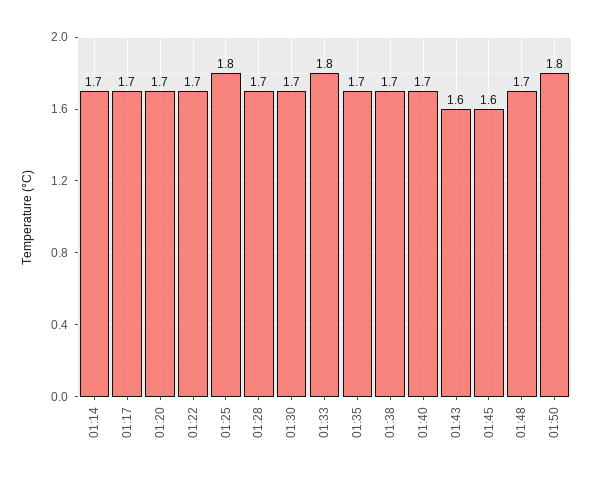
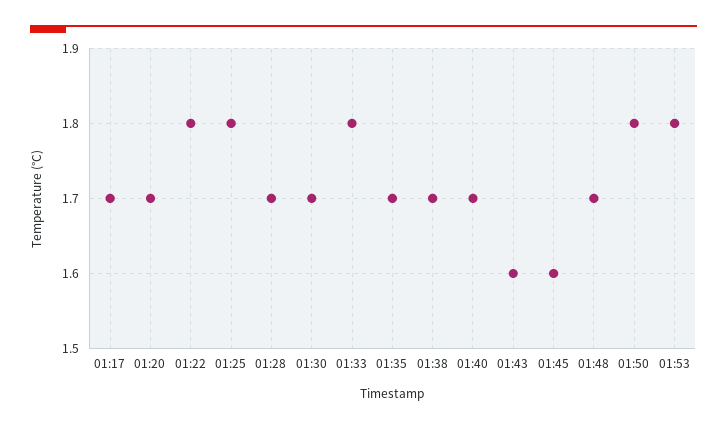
01:14: 1.7 -> none
01:22: 1.7 -> 1.8
01:53: none -> 1.8

